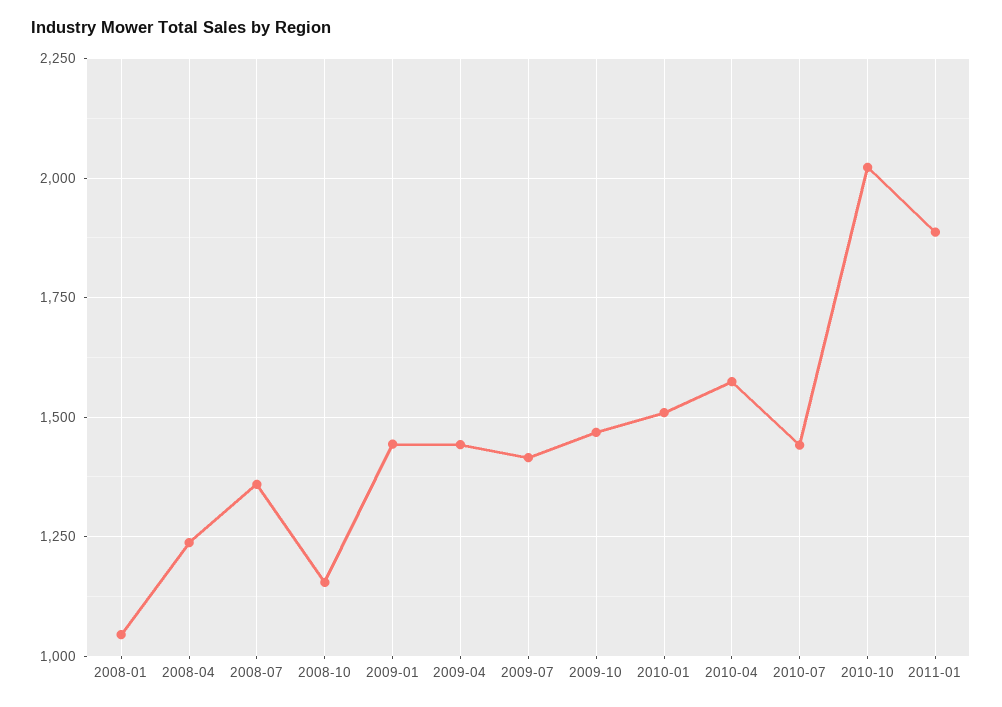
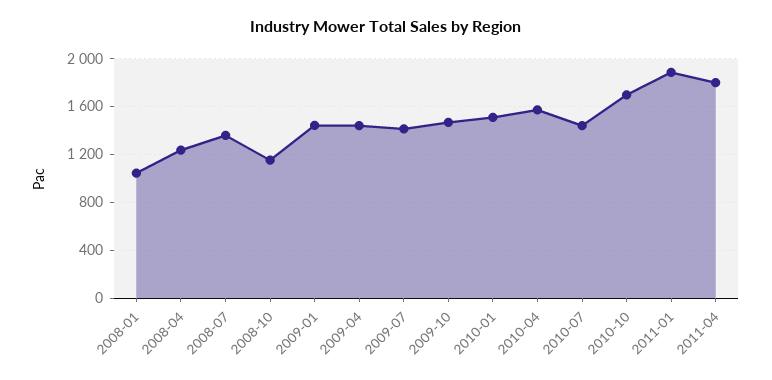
2010-10: 2025 -> 1700
2011-04: none -> 1800

